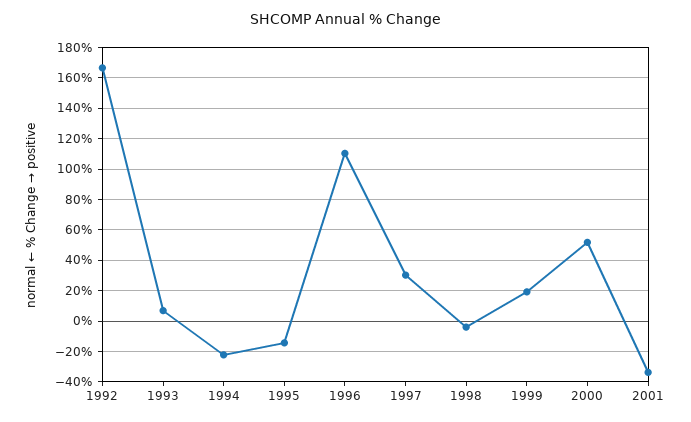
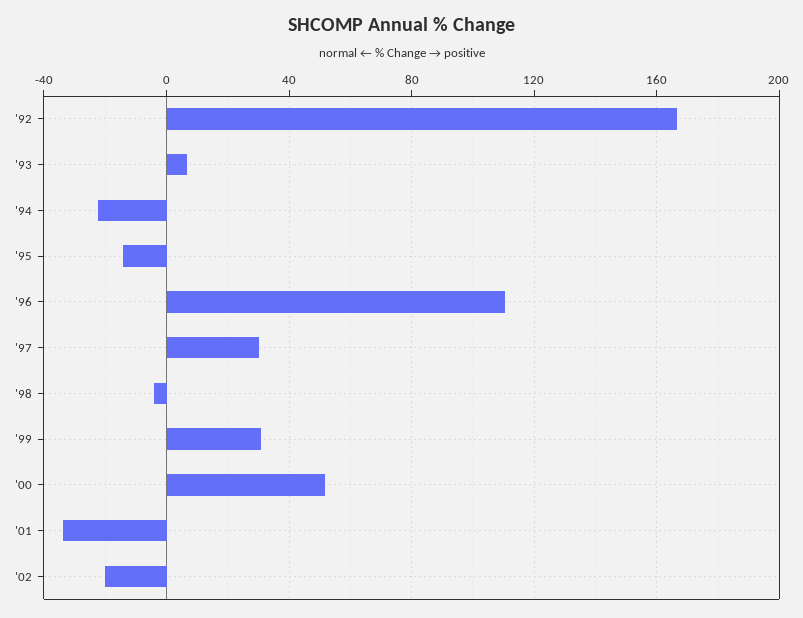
1999: 20 -> 30
'02: none -> -20

